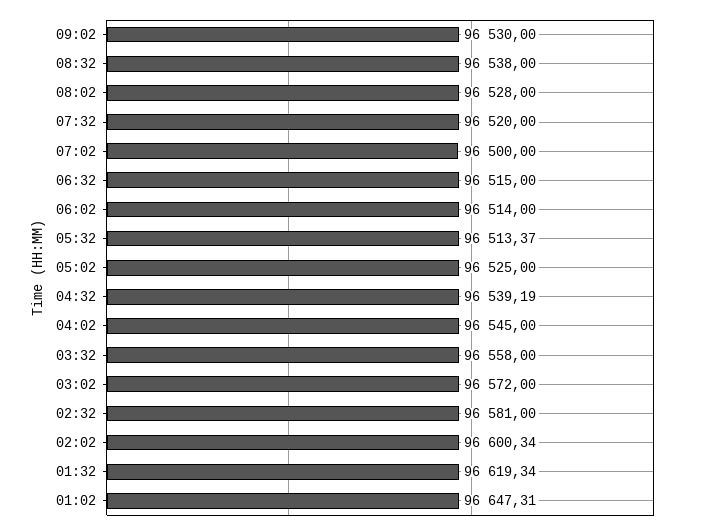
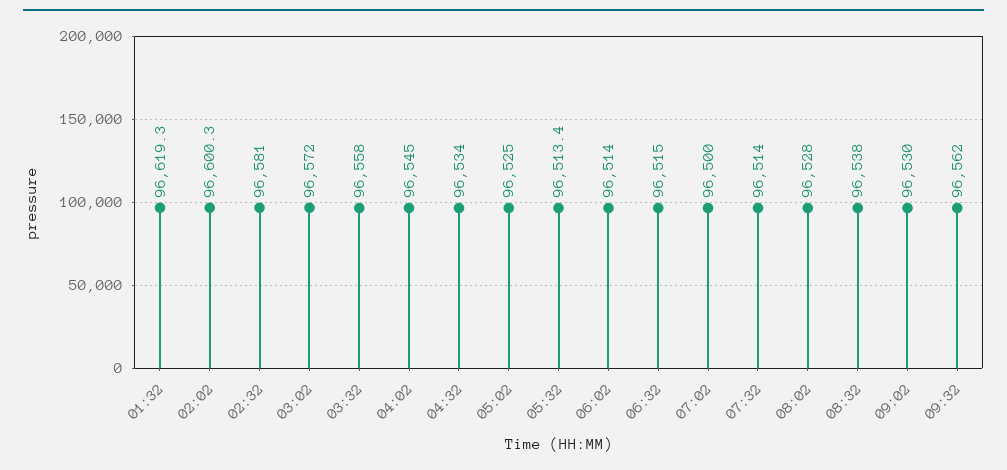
07:32: 96520 -> 96514
04:32: 96539.19 -> 96534
01:02: 96647.31 -> none
09:32: none -> 96562

